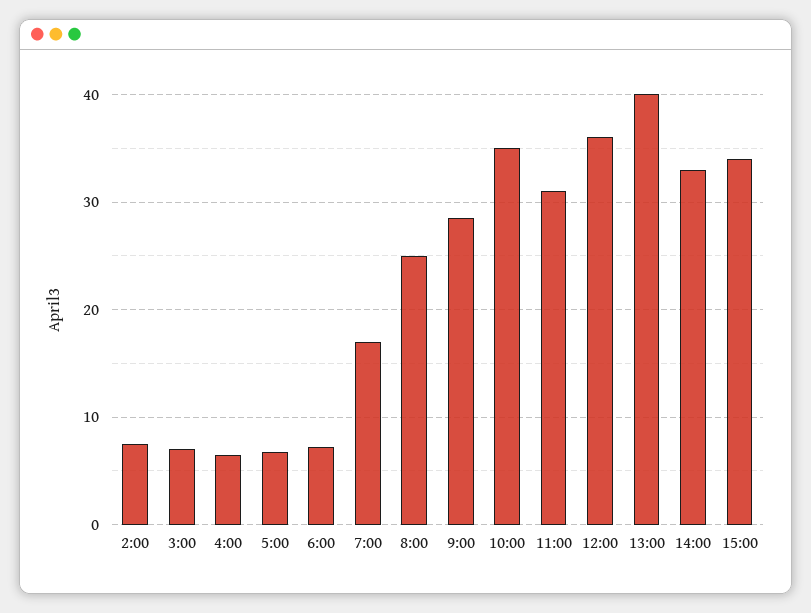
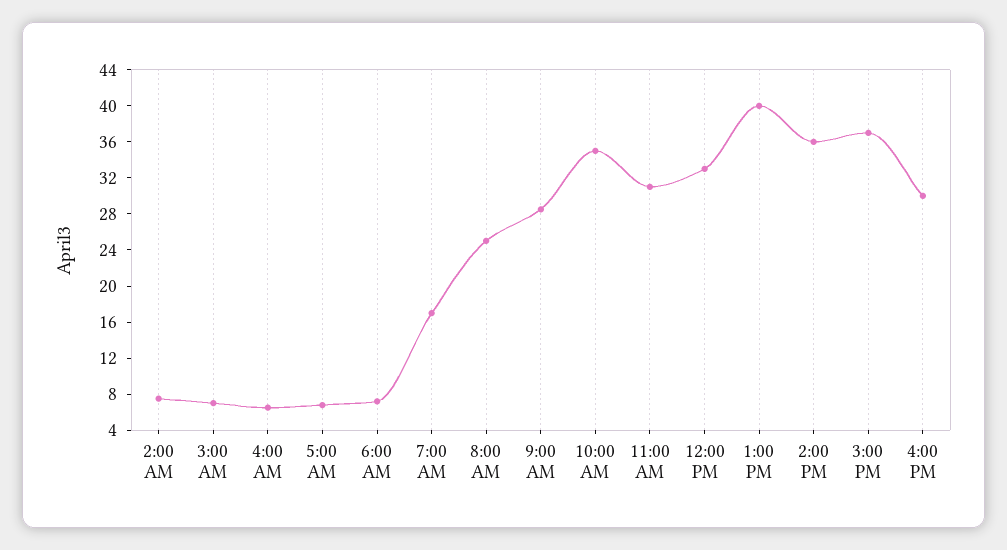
12:00: 36 -> 33
14:00: 33 -> 36
15:00: 34 -> 37
4:00 PM: none -> 30

